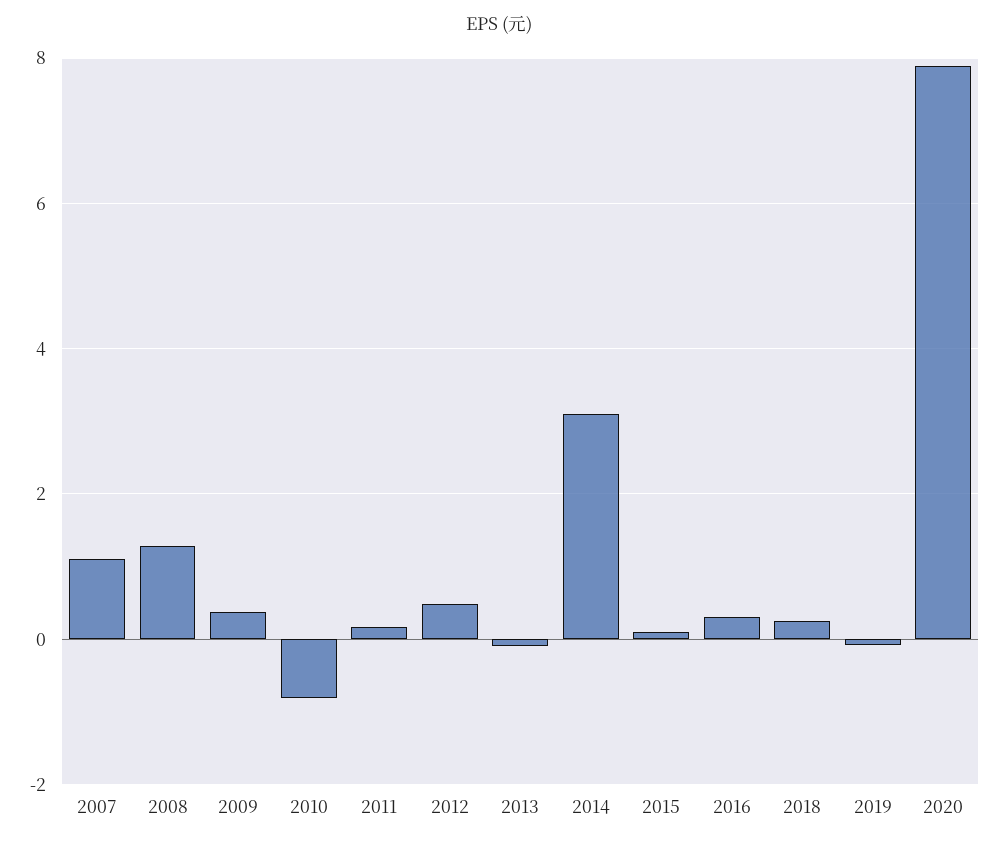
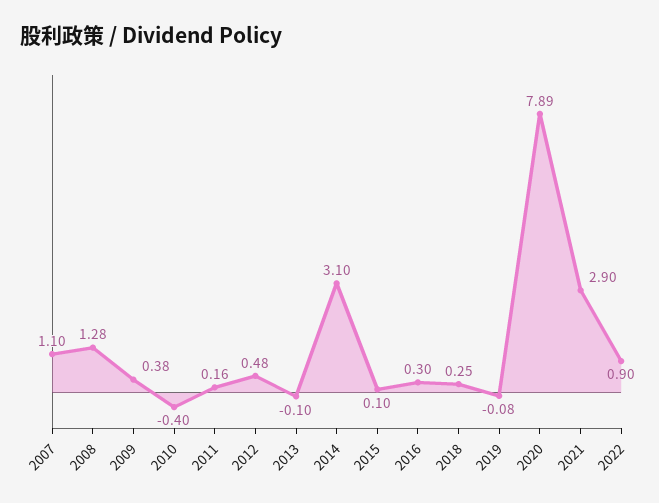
2010: -0.8 -> -0.4
2021: none -> 2.9
2022: none -> 0.9

